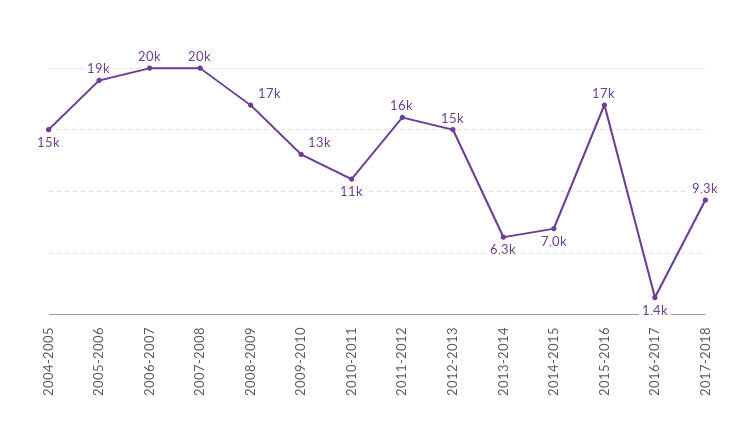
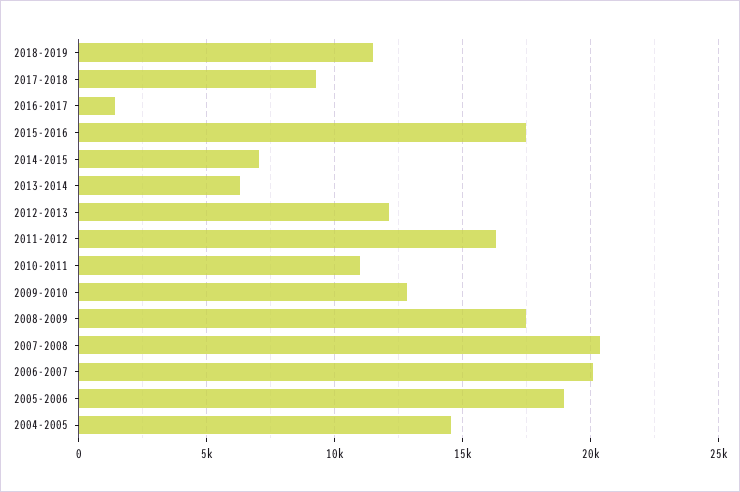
2012-2013: 15000 -> 12000
2018-2019: none -> 11500

